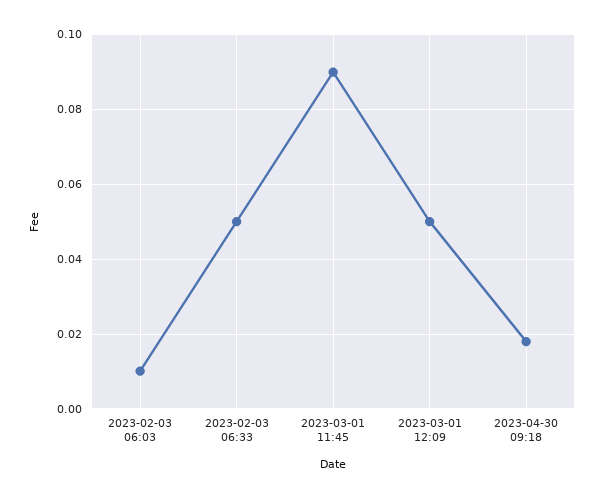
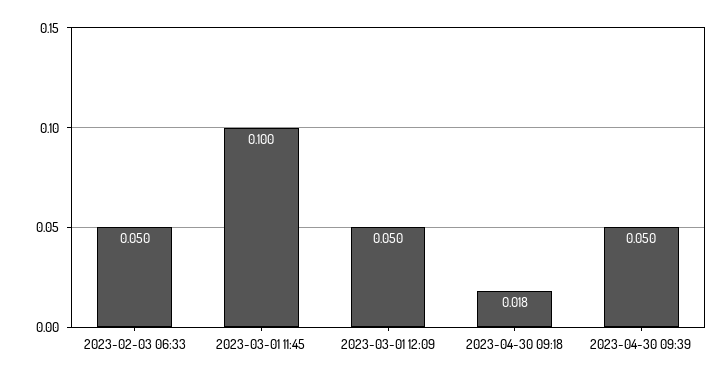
2023-02-03 06:03: 0.01 -> none
2023-03-01 11:45: 0.09 -> 0.1
2023-04-30 09:39: none -> 0.05

